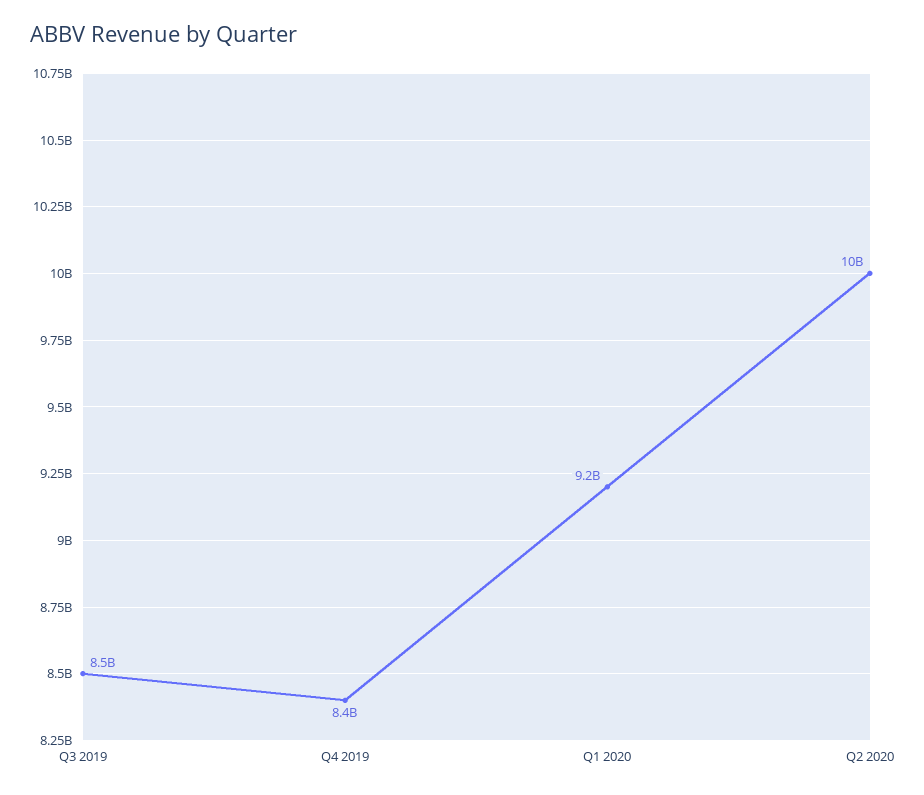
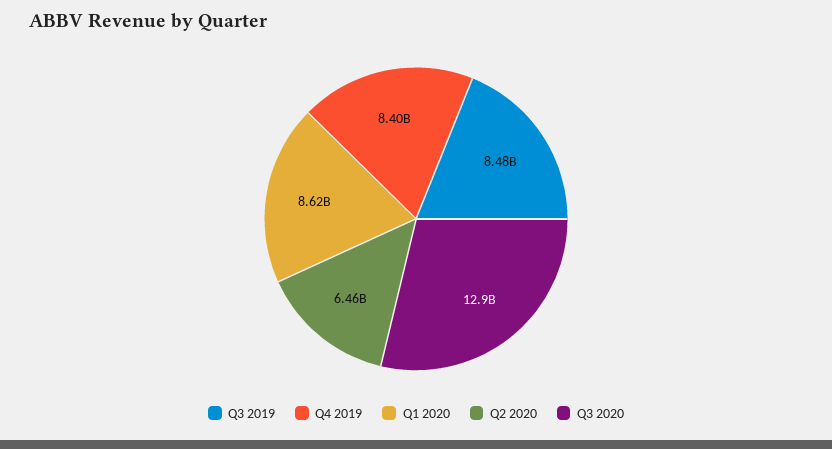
Q1 2020: 9200000000 -> 8620000000
Q2 2020: 10000000000 -> 6460000000
Q3 2020: none -> 12900000000

